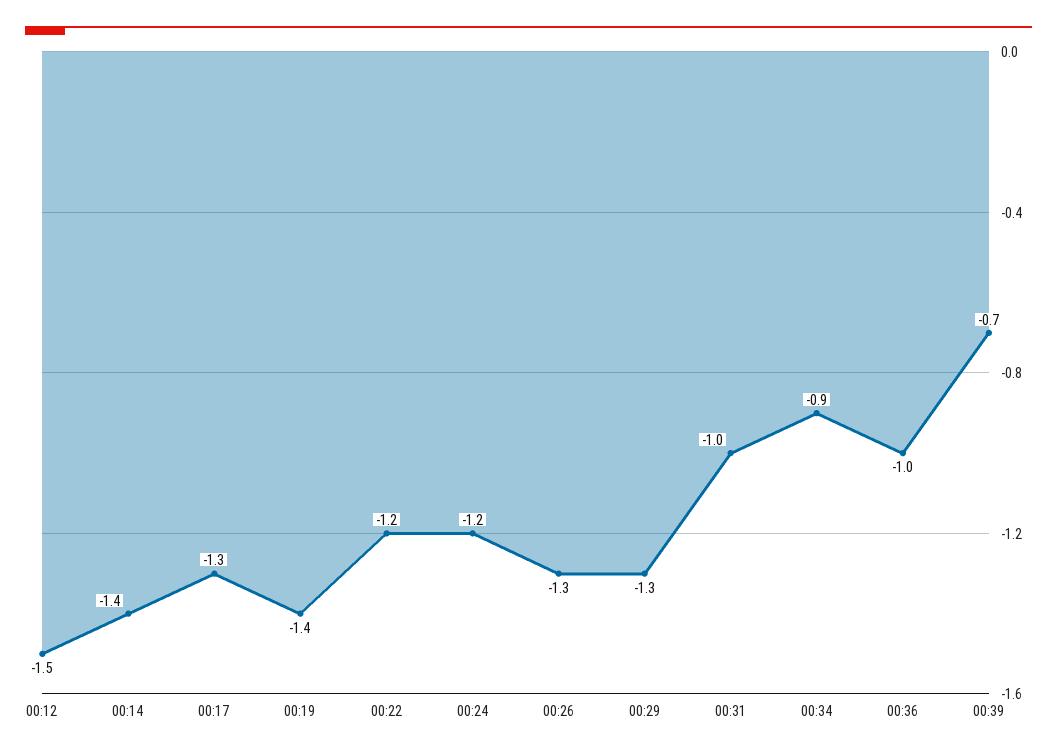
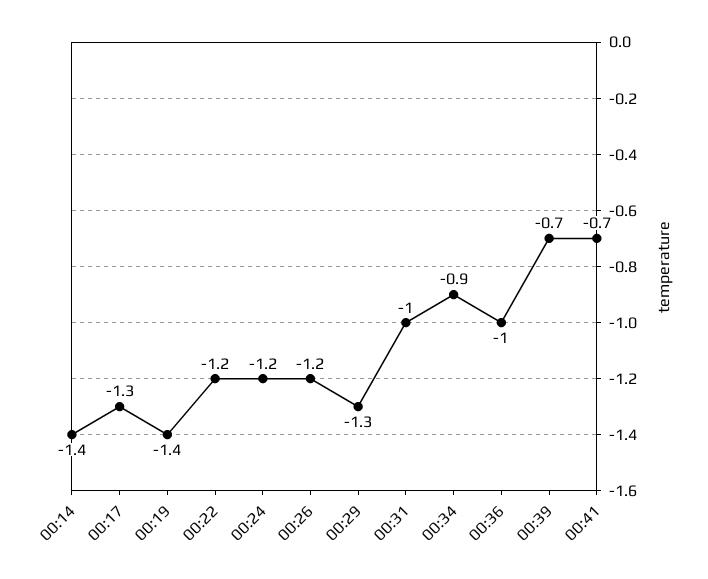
00:12: -1.5 -> none
00:26: -1.3 -> -1.2
00:41: none -> -0.7

